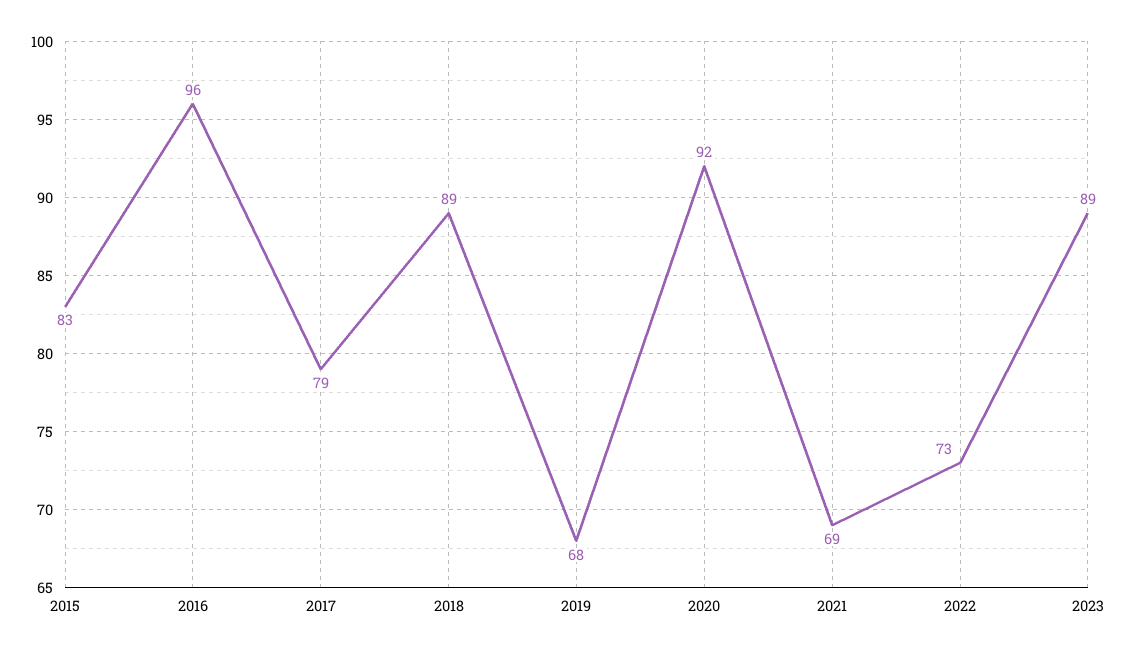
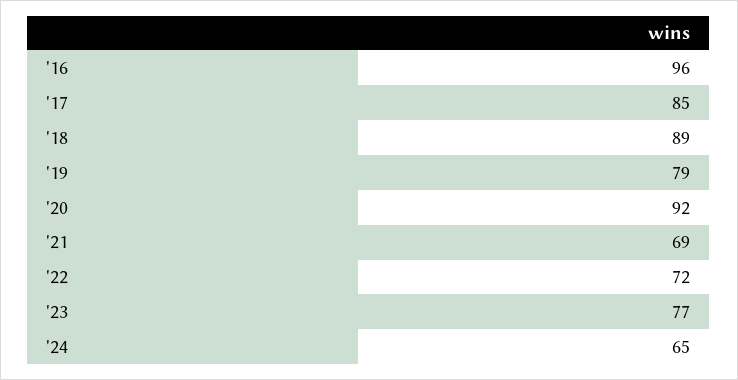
2015: 83 -> none
2017: 79 -> 85
2019: 68 -> 79
2022: 73 -> 72
2023: 89 -> 77
'24: none -> 65

